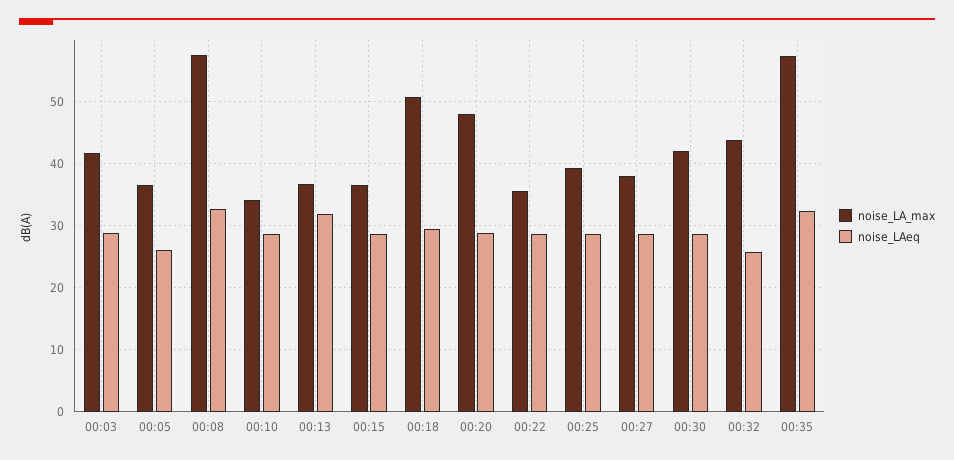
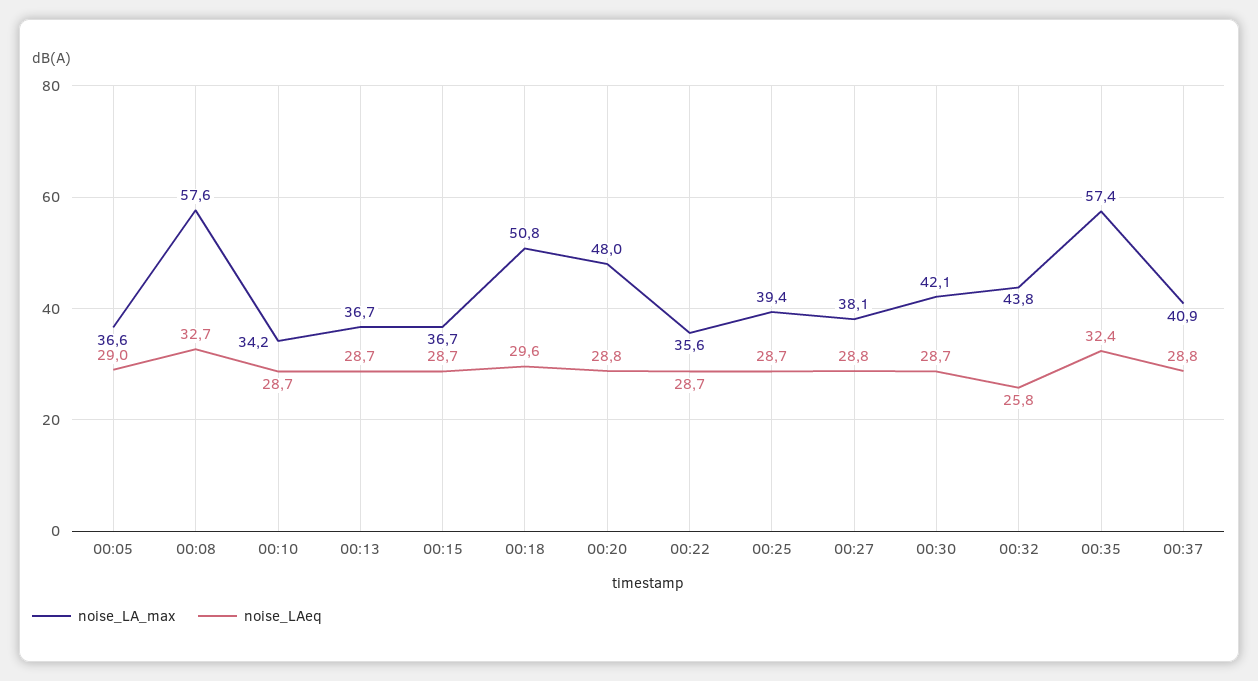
noise_LA_max, 00:03: 42 -> none
noise_LAeq, 00:03: 29 -> none
noise_LAeq, 00:05: 26 -> 29
noise_LAeq, 00:13: 32 -> 28.7
noise_LA_max, 00:37: none -> 40.9
noise_LAeq, 00:37: none -> 28.8

